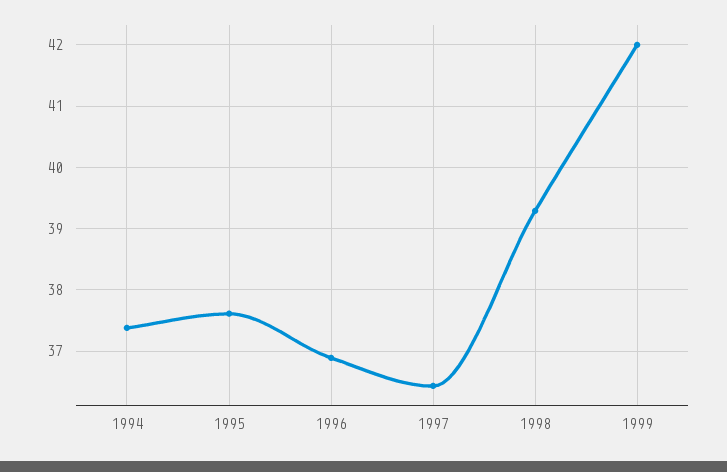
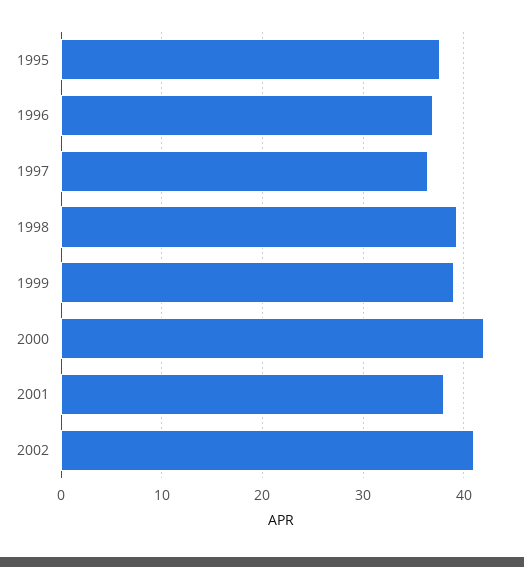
1994: 37.4 -> none
1999: 42 -> 39
2000: none -> 42
2001: none -> 38
2002: none -> 41

